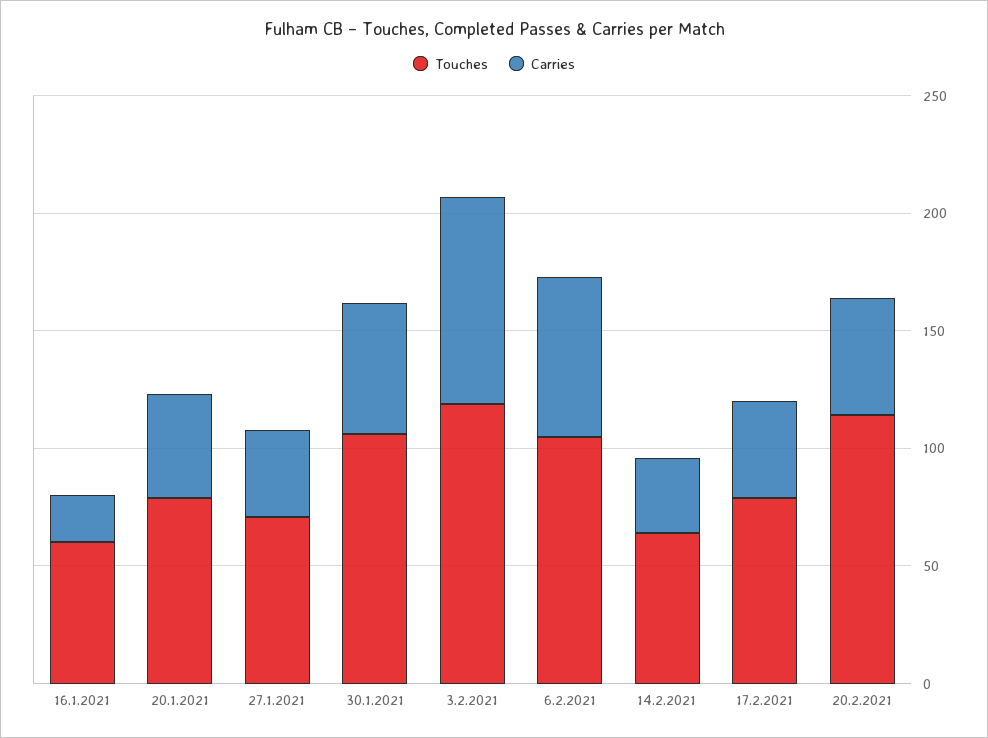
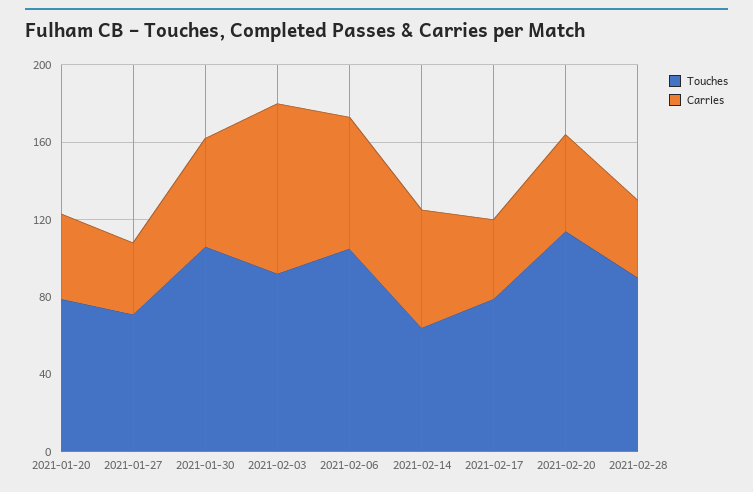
Touches, 16.1.2021: 60 -> none
Carries, 16.1.2021: 20 -> none
Touches, 3.2.2021: 120 -> 90
Carries, 14.2.2021: 30 -> 60
Touches, 2021-02-28: none -> 90
Carries, 2021-02-28: none -> 40

